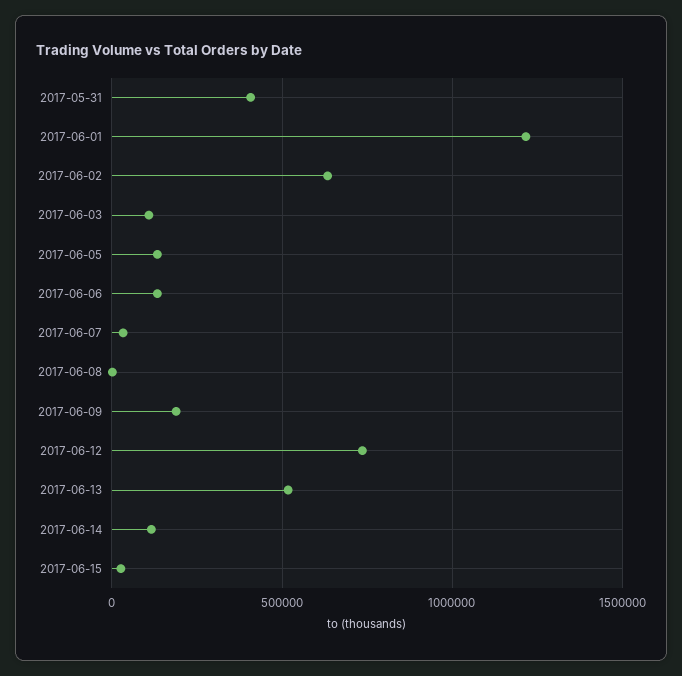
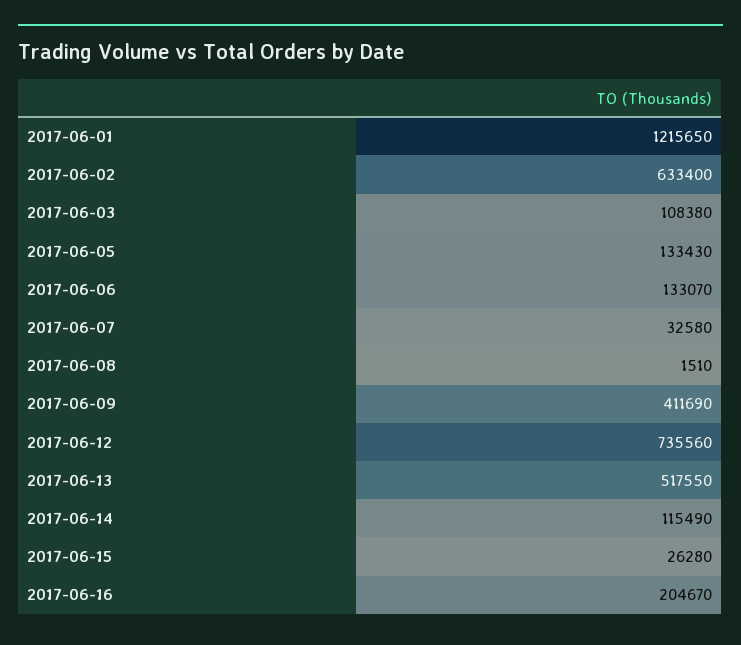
2017-05-31: 400000 -> none
2017-06-09: 200000 -> 411690
2017-06-16: none -> 204670

